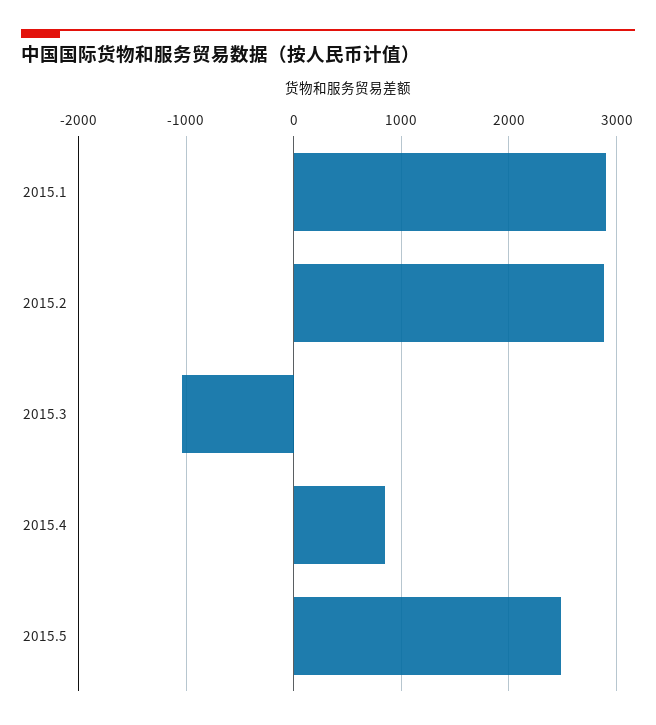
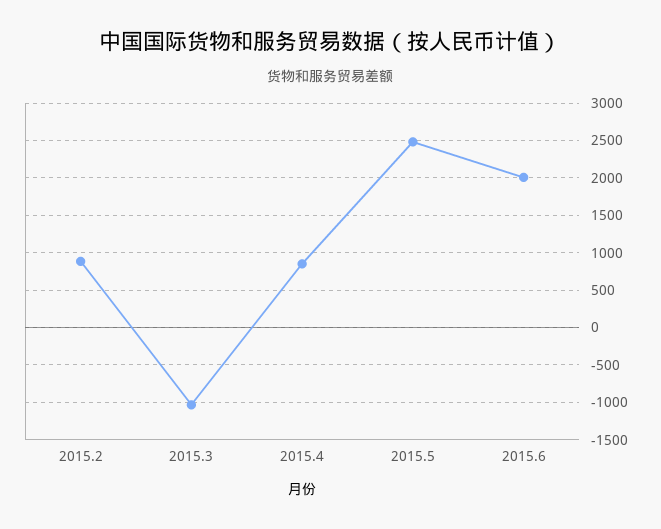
2015.1: 2900 -> none
2015.2: 2900 -> 900
2015.6: none -> 2000

